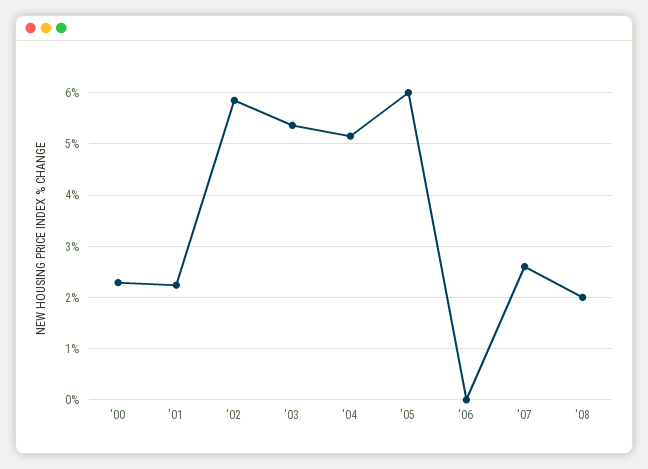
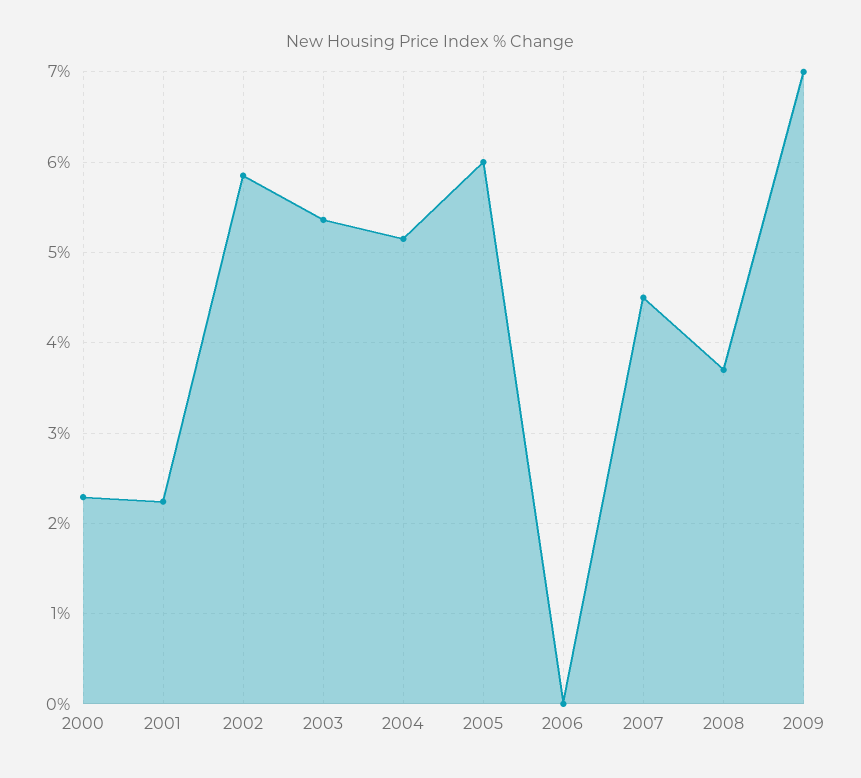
'07: 2.6 -> 4.5
'08: 2 -> 3.7
2009: none -> 7

